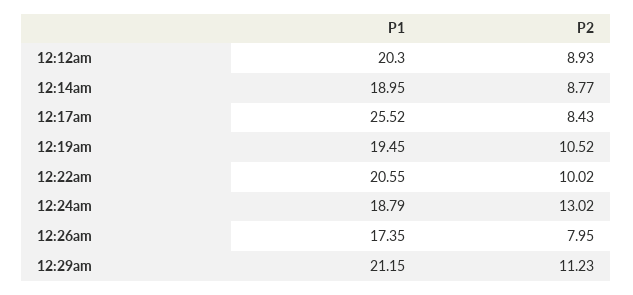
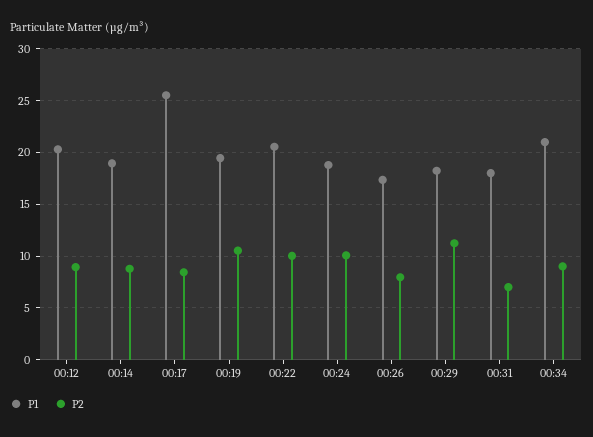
P2, 12:24am: 13.02 -> 10
P1, 12:29am: 21.15 -> 18
P1, 00:31: none -> 18
P2, 00:31: none -> 7
P1, 00:34: none -> 21
P2, 00:34: none -> 9

